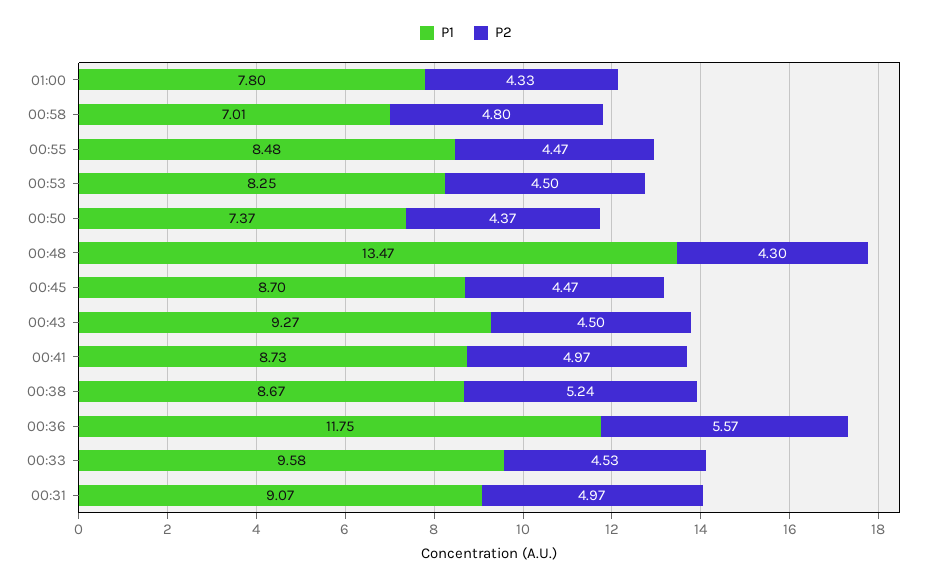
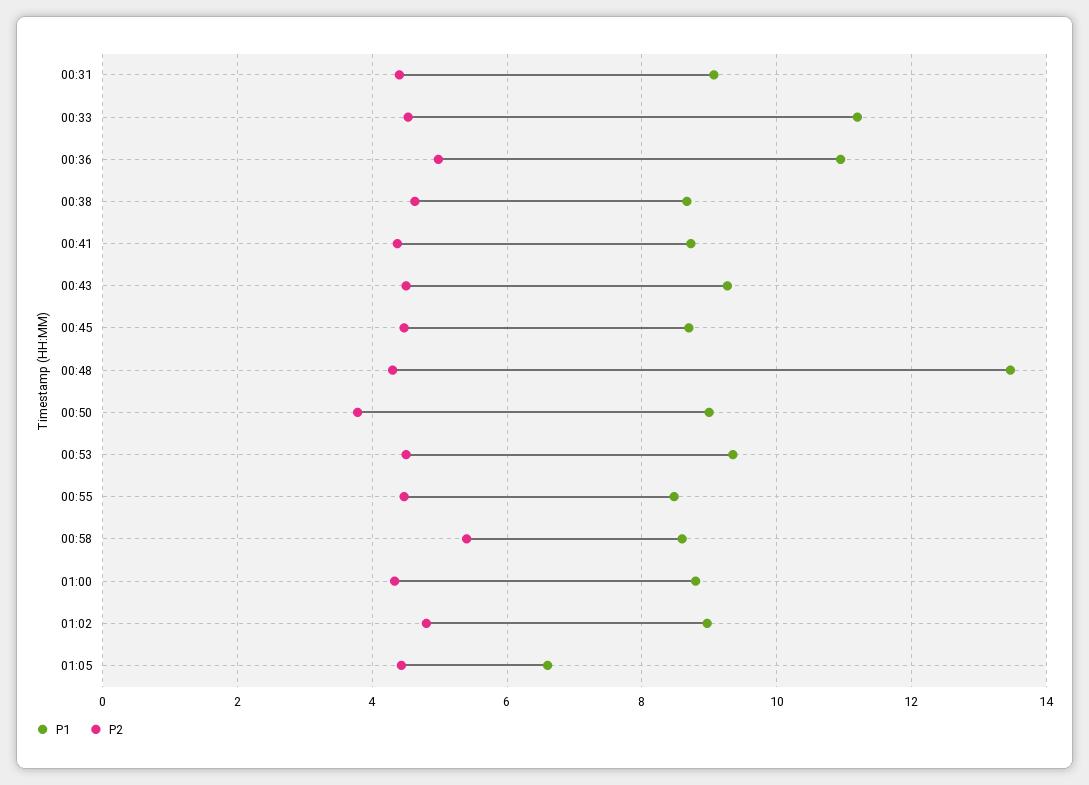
P1, 01:00: 7.8 -> 8.8
P1, 00:58: 7.01 -> 8.6
P2, 00:58: 4.8 -> 5.4
P1, 00:53: 8.25 -> 9.4
P1, 00:50: 7.37 -> 9
P2, 00:50: 4.37 -> 3.8
P2, 00:41: 4.97 -> 4.4
P2, 00:38: 5.24 -> 4.6
P1, 00:36: 11.75 -> 11
P2, 00:36: 5.57 -> 5
P1, 00:33: 9.58 -> 11.2
P2, 00:31: 4.97 -> 4.4
P1, 01:02: none -> 9
P2, 01:02: none -> 4.8
P1, 01:05: none -> 6.6
P2, 01:05: none -> 4.4

